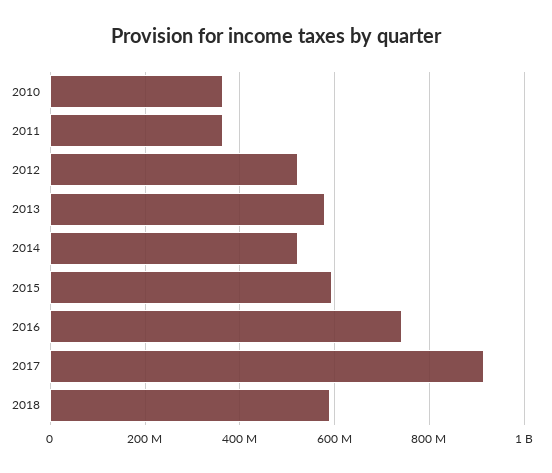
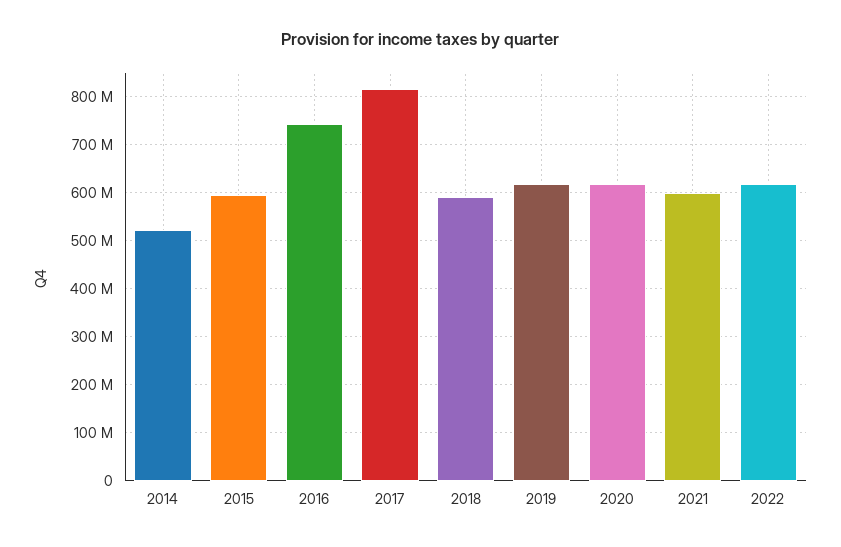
2010: 360000000 -> none
2011: 360000000 -> none
2012: 520000000 -> none
2013: 580000000 -> none
2017: 920000000 -> 820000000
2019: none -> 620000000
2020: none -> 620000000
2021: none -> 600000000
2022: none -> 620000000

